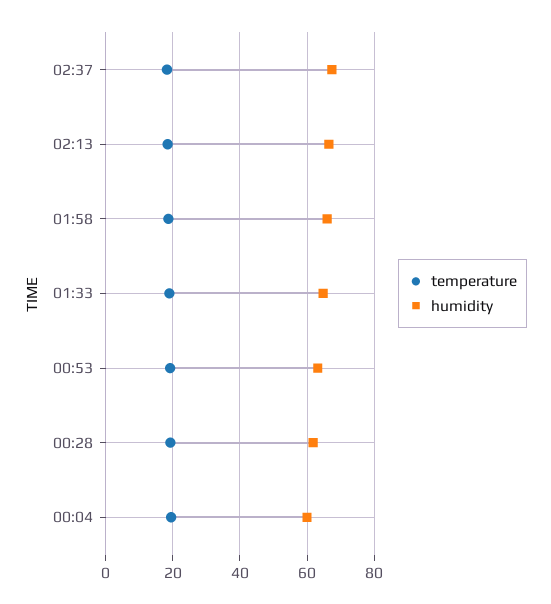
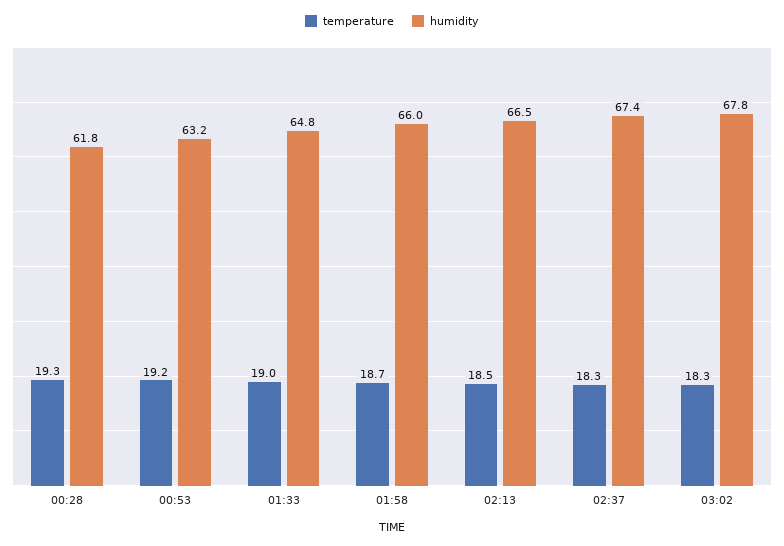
temperature, 00:04: 20 -> none
humidity, 00:04: 60 -> none
temperature, 03:02: none -> 18.3
humidity, 03:02: none -> 67.8

